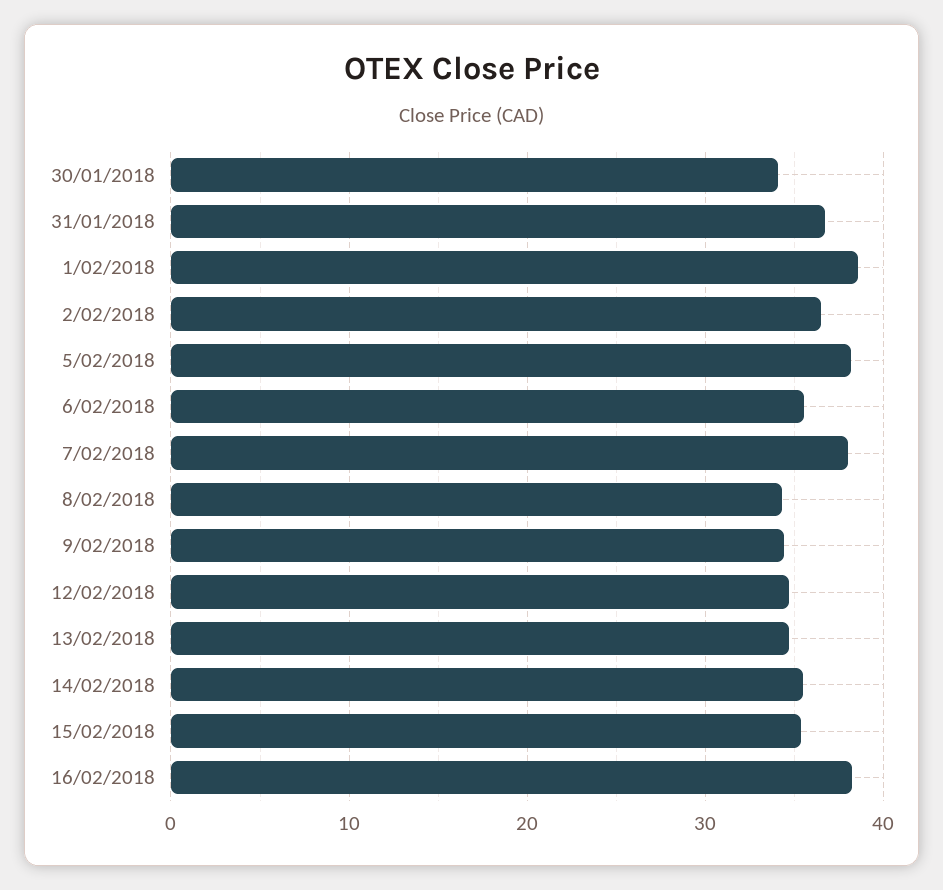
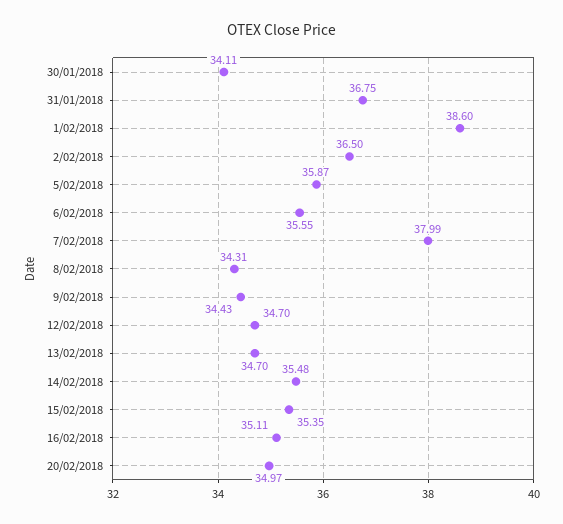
5/02/2018: 38 -> 35.87
16/02/2018: 38 -> 35.11
20/02/2018: none -> 34.97

